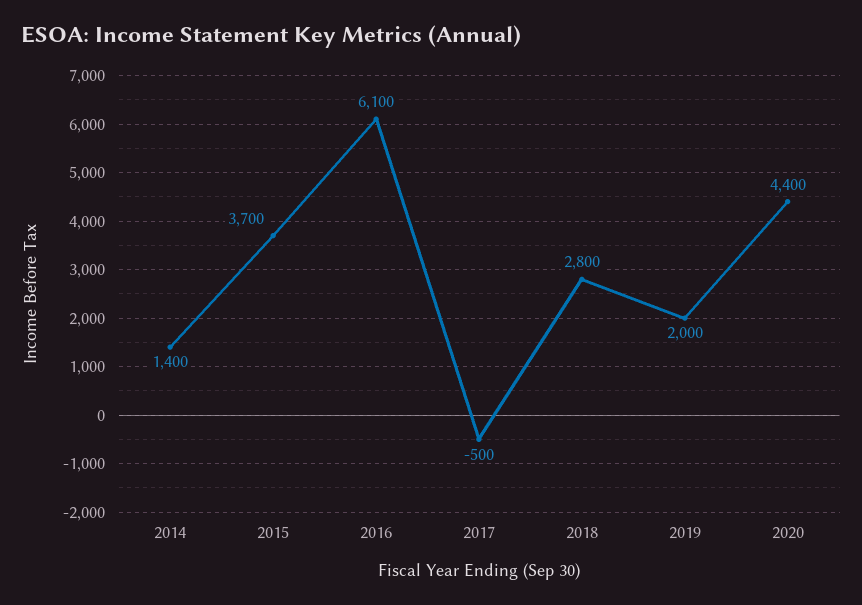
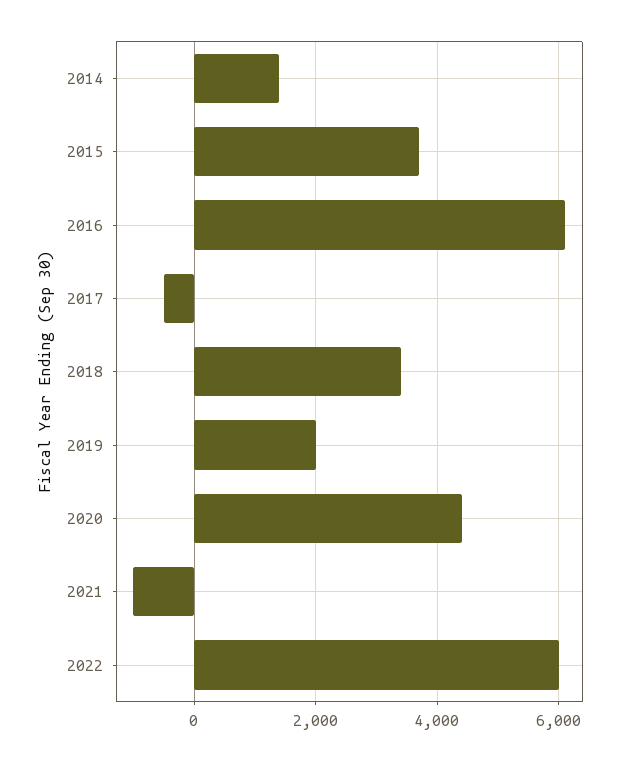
2018: 2800 -> 3400
2021: none -> -1000
2022: none -> 6000

